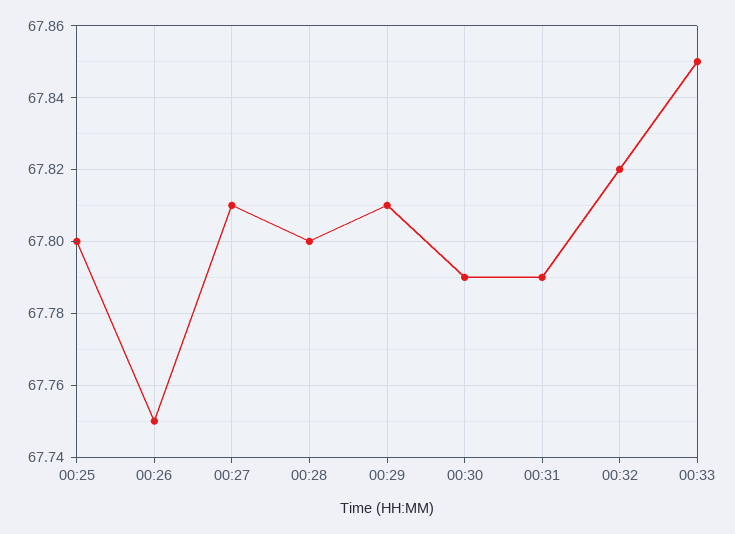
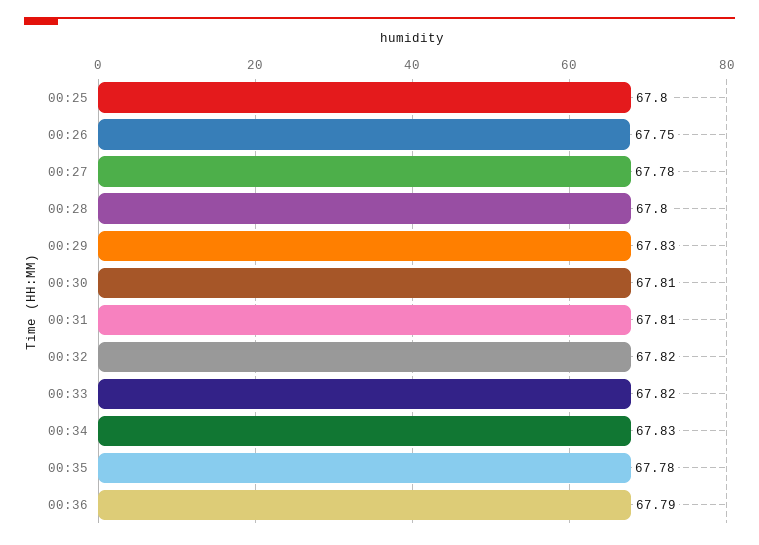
00:27: 67.81 -> 67.78
00:29: 67.81 -> 67.83
00:30: 67.79 -> 67.81
00:31: 67.79 -> 67.81
00:33: 67.85 -> 67.82
00:34: none -> 67.83
00:35: none -> 67.78
00:36: none -> 67.79

